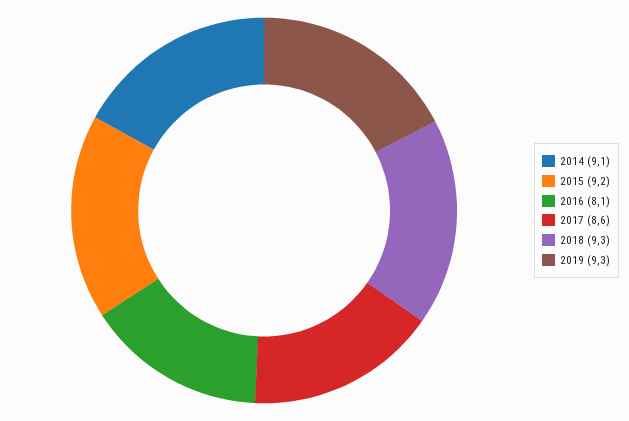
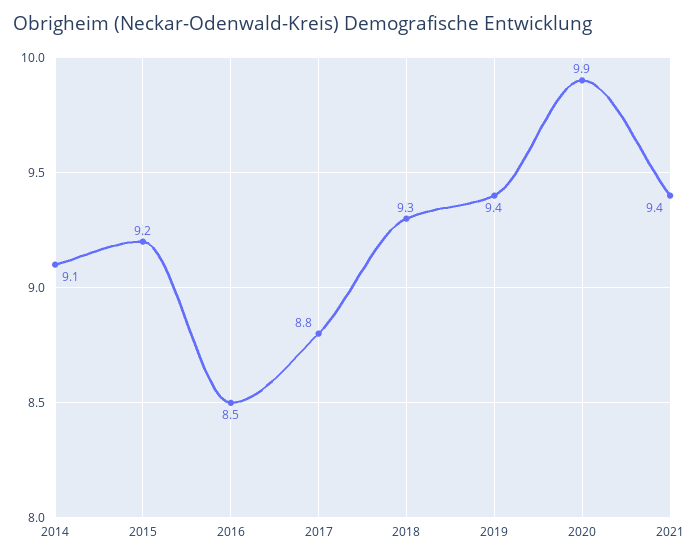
2016: 8.1 -> 8.5
2017: 8.6 -> 8.8
2019: 9.3 -> 9.4
2020: none -> 9.9
2021: none -> 9.4

